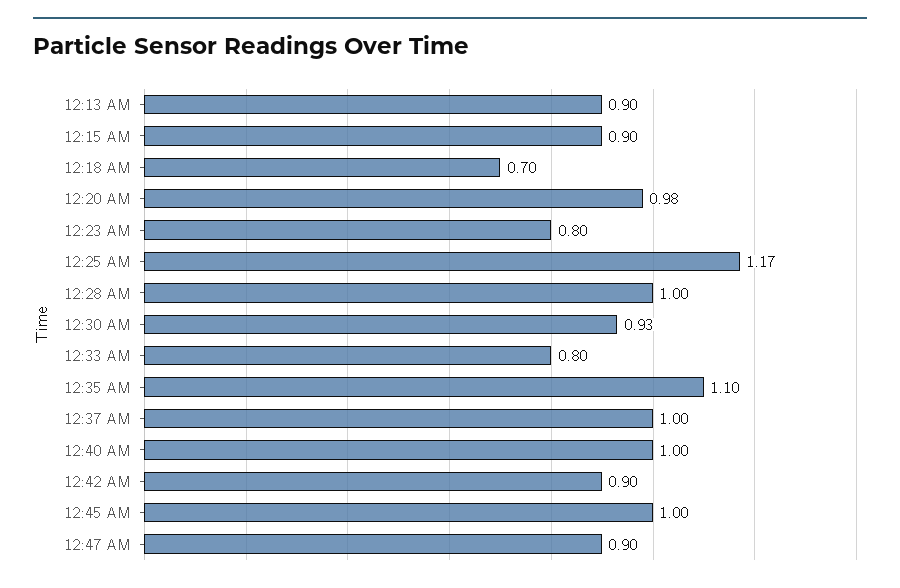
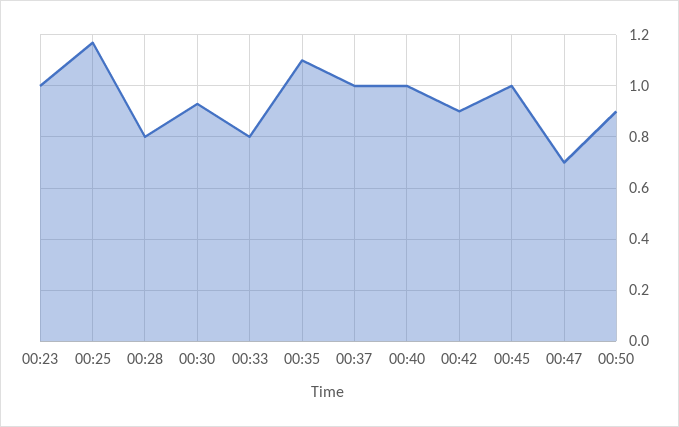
12:13 AM: 0.9 -> none
12:15 AM: 0.9 -> none
12:18 AM: 0.7 -> none
12:20 AM: 0.98 -> none
12:23 AM: 0.8 -> 1
12:28 AM: 1 -> 0.8
12:47 AM: 0.9 -> 0.7
00:50: none -> 0.9

